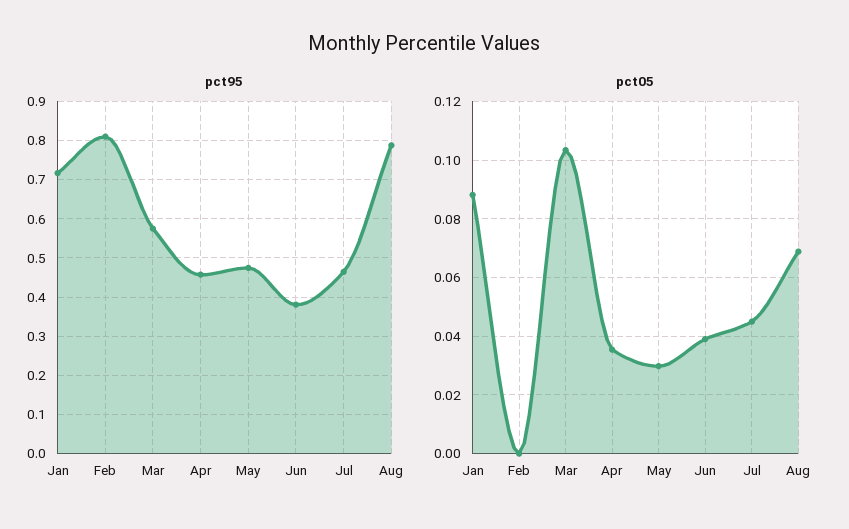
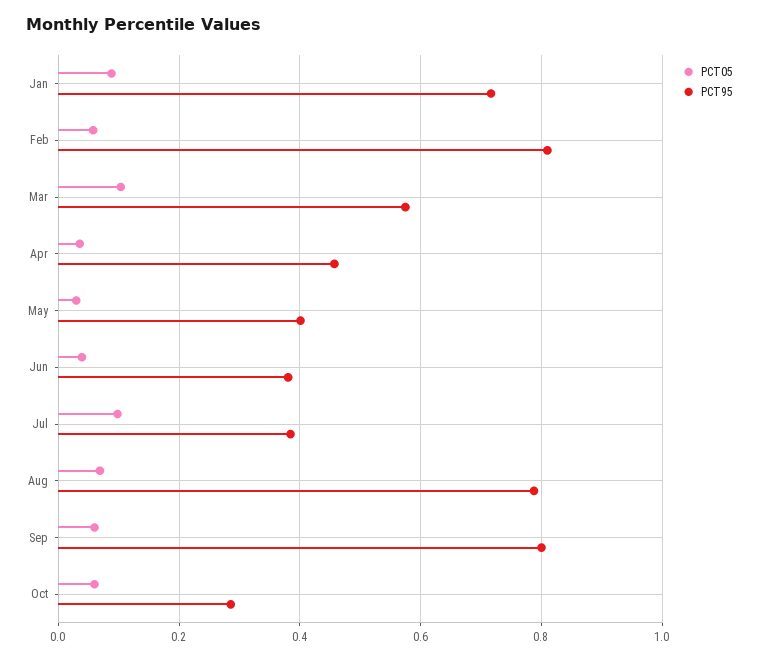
pct95, May: 0.48 -> 0.4
pct95, Jul: 0.46 -> 0.38
pct05, Feb: 0 -> 0.06
pct05, Jul: 0.045 -> 0.1
pct05, Sep: none -> 0.06
pct95, Sep: none -> 0.8
pct05, Oct: none -> 0.06
pct95, Oct: none -> 0.28

